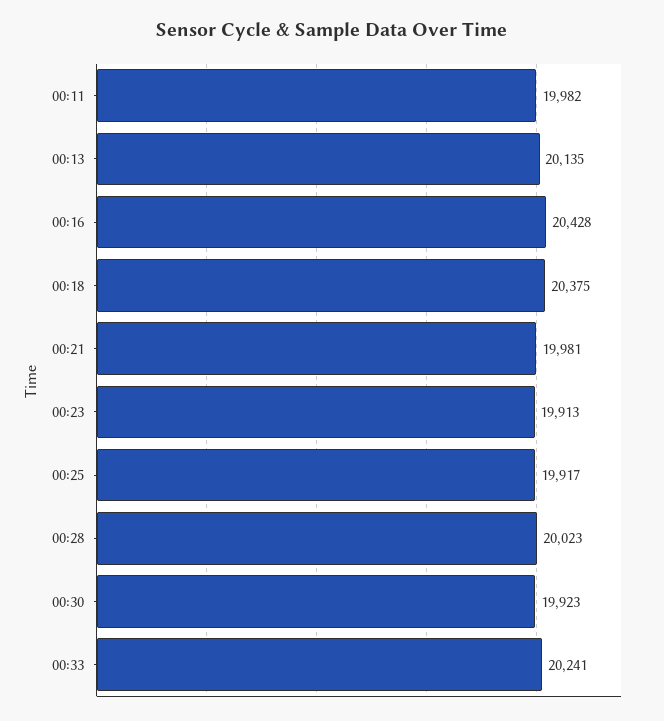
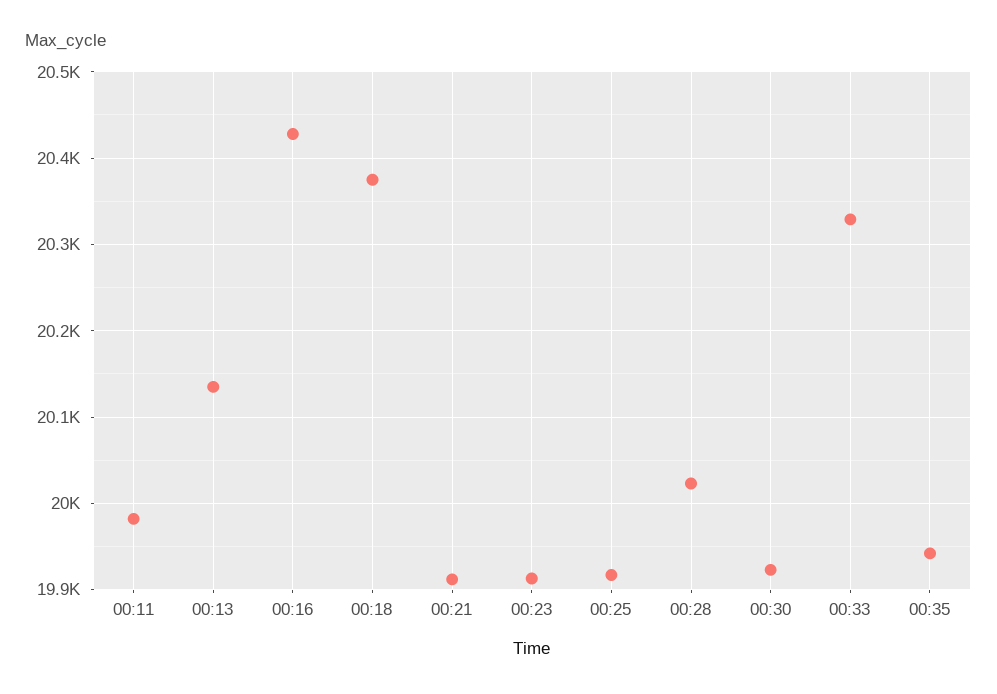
00:21: 19981 -> 19910
00:33: 20241 -> 20330
00:35: none -> 19940

